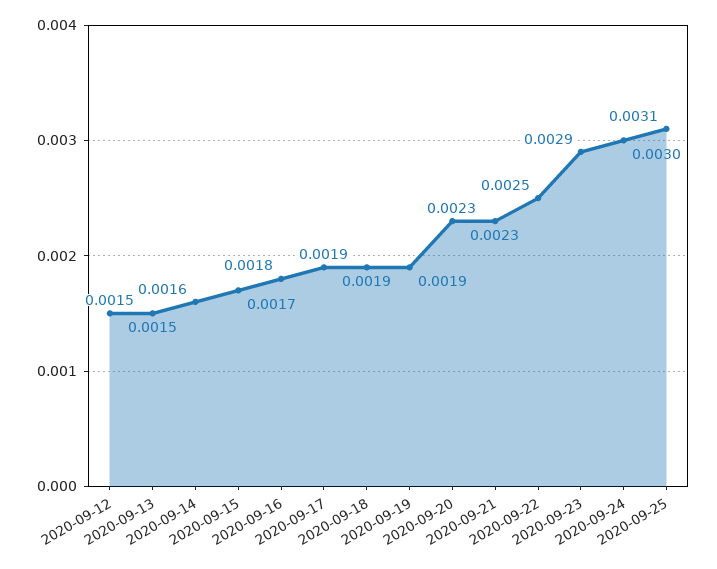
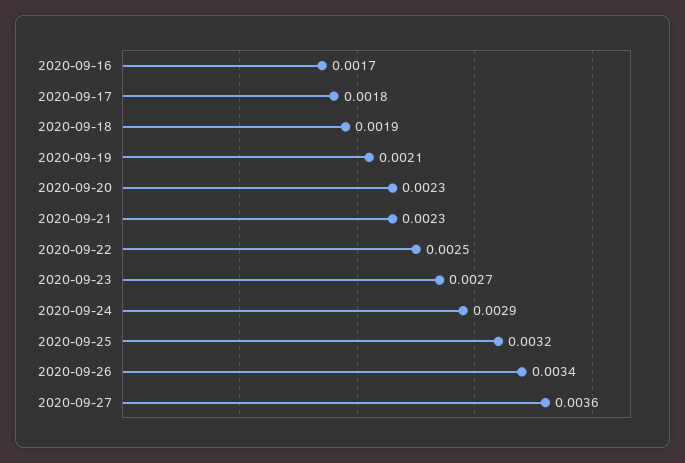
2020-09-12: 0.0015 -> none
2020-09-13: 0.0015 -> none
2020-09-14: 0.0016 -> none
2020-09-15: 0.0017 -> none
2020-09-16: 0.0018 -> 0.0017
2020-09-17: 0.0019 -> 0.0018
2020-09-19: 0.0019 -> 0.0021
2020-09-23: 0.0029 -> 0.0027
2020-09-24: 0.003 -> 0.0029
2020-09-25: 0.0031 -> 0.0032
2020-09-26: none -> 0.0034
2020-09-27: none -> 0.0036

